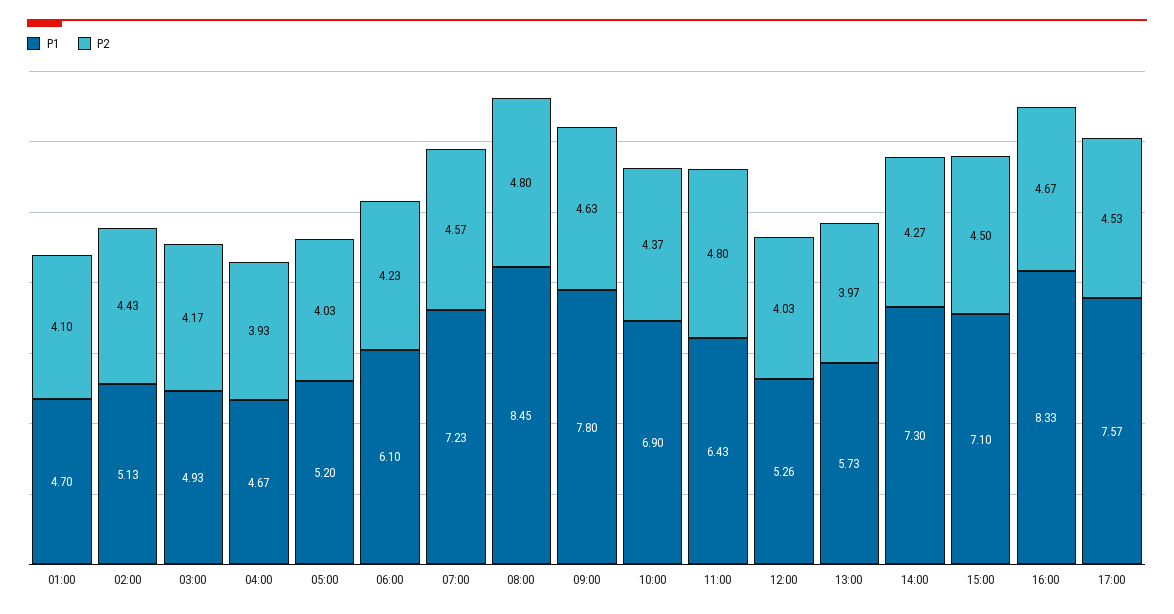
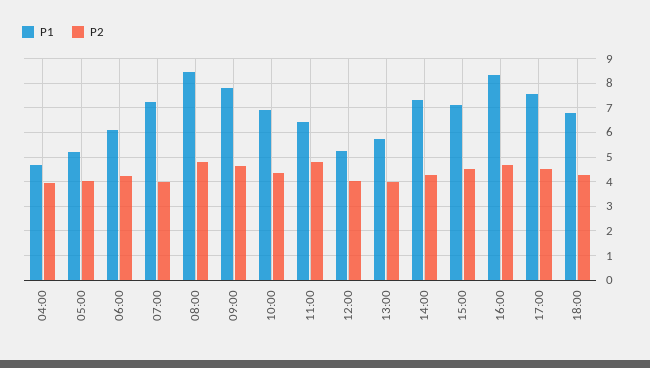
P1, 01:00: 4.7 -> none
P2, 01:00: 4.1 -> none
P1, 02:00: 5.13 -> none
P2, 02:00: 4.43 -> none
P1, 03:00: 4.93 -> none
P2, 03:00: 4.17 -> none
P2, 07:00: 4.57 -> 4
P1, 18:00: none -> 6.75
P2, 18:00: none -> 4.25

